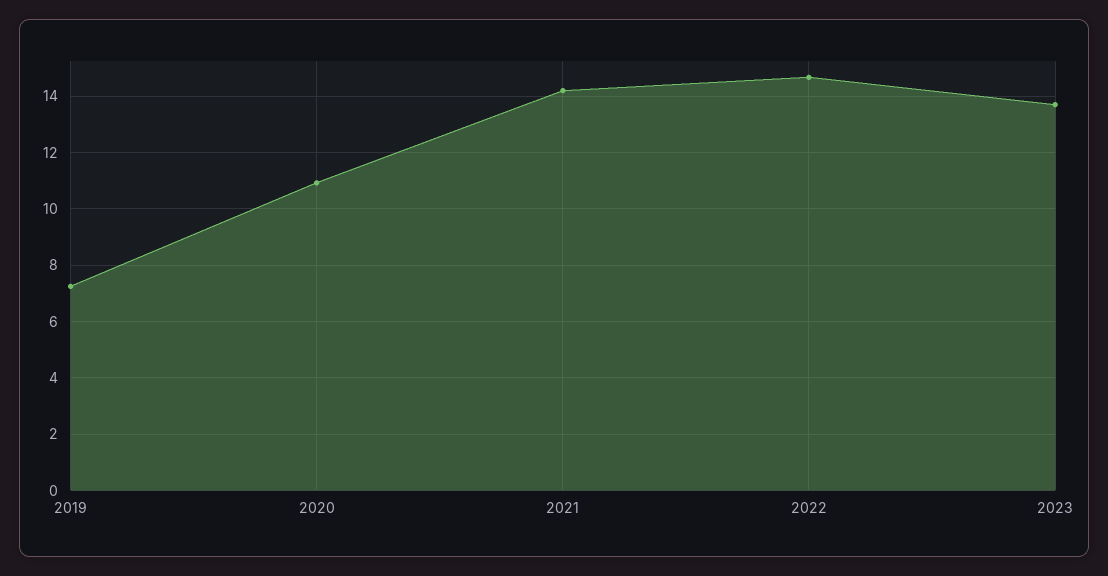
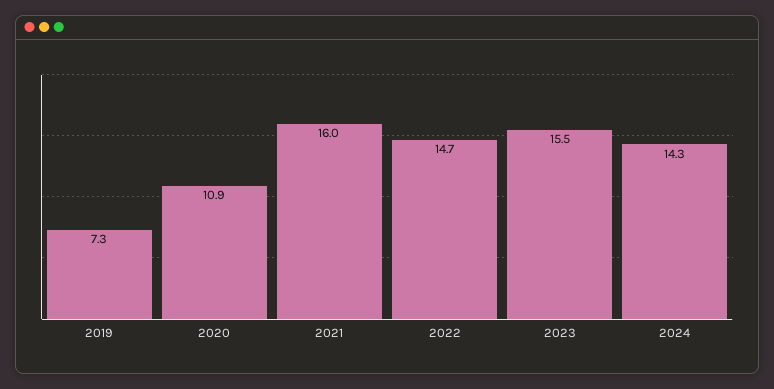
2021: 14.25 -> 16
2023: 13.75 -> 15.5
2024: none -> 14.3

